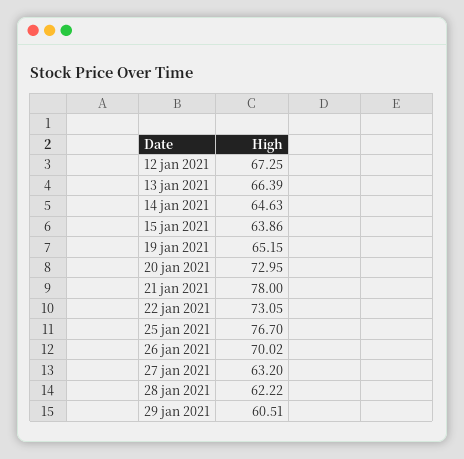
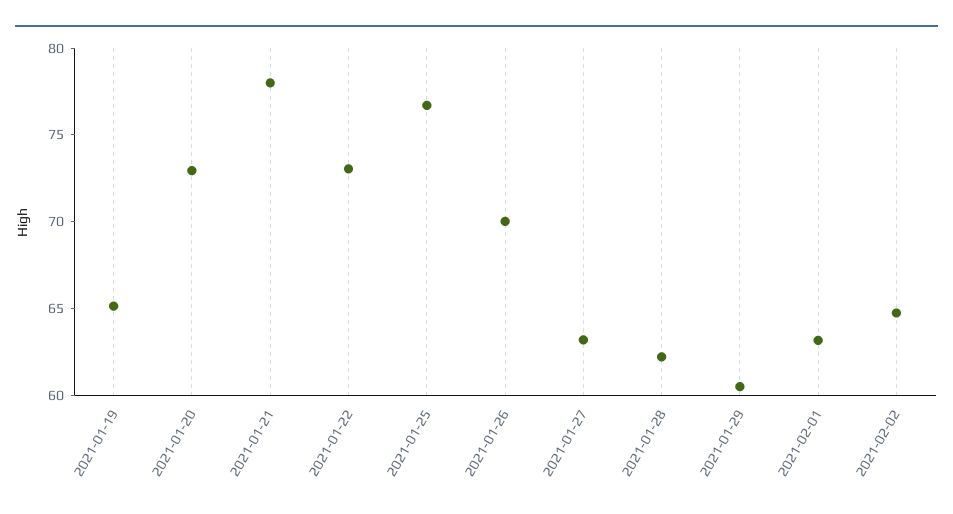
12 jan 2021: 67.25 -> none
13 jan 2021: 66.39 -> none
14 jan 2021: 64.63 -> none
15 jan 2021: 63.86 -> none
2021-02-01: none -> 63
2021-02-02: none -> 65

